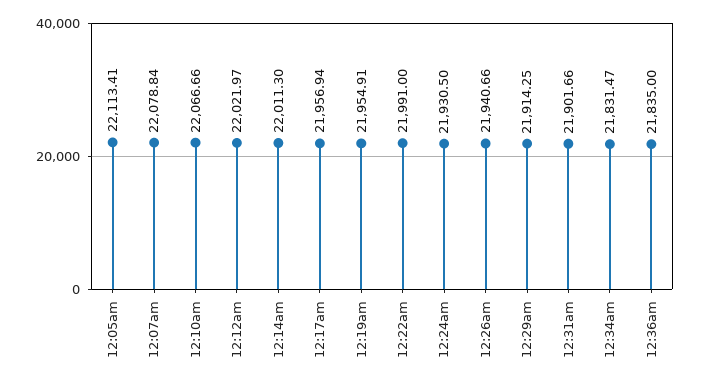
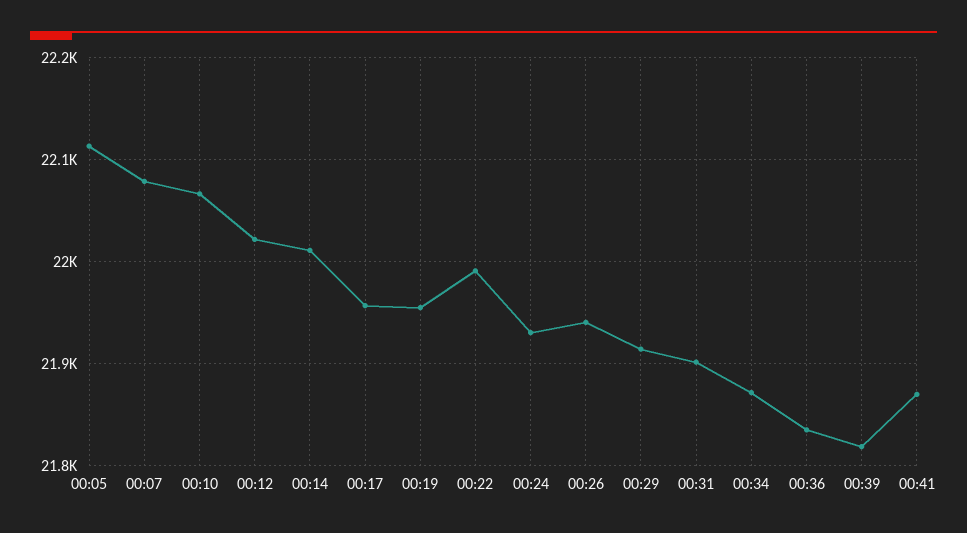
12:34am: 21831.47 -> 21870
00:39: none -> 21820
00:41: none -> 21870

